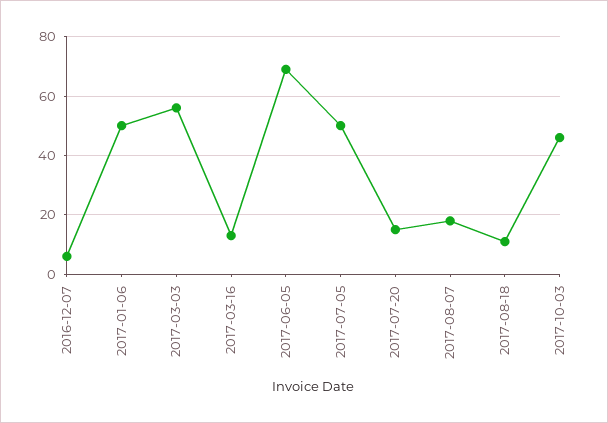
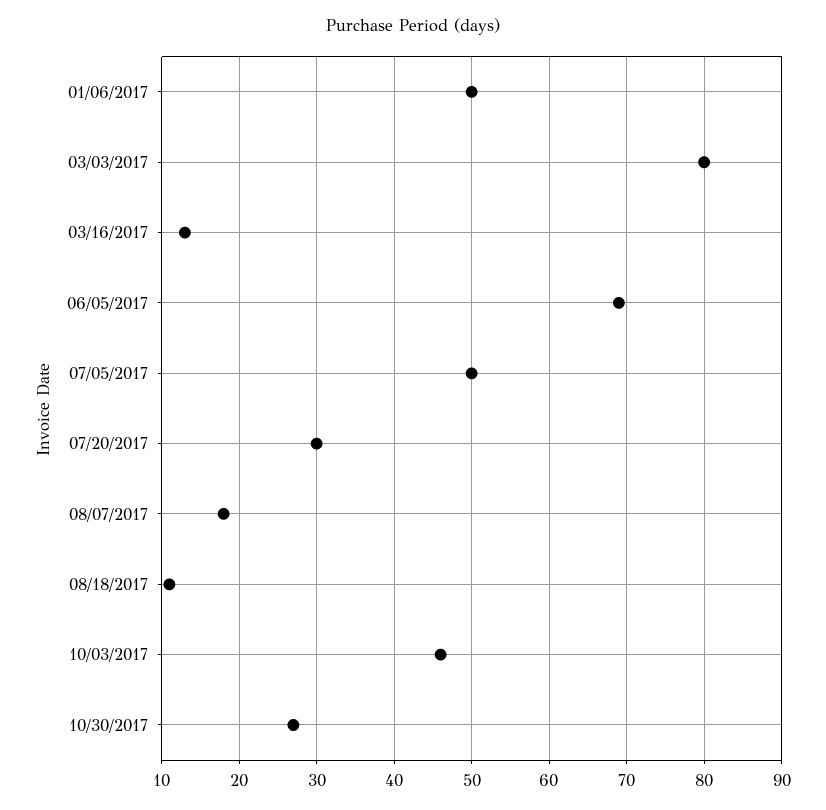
2016-12-07: 5 -> none
2017-03-03: 55 -> 80
2017-07-20: 15 -> 30
10/30/2017: none -> 27

